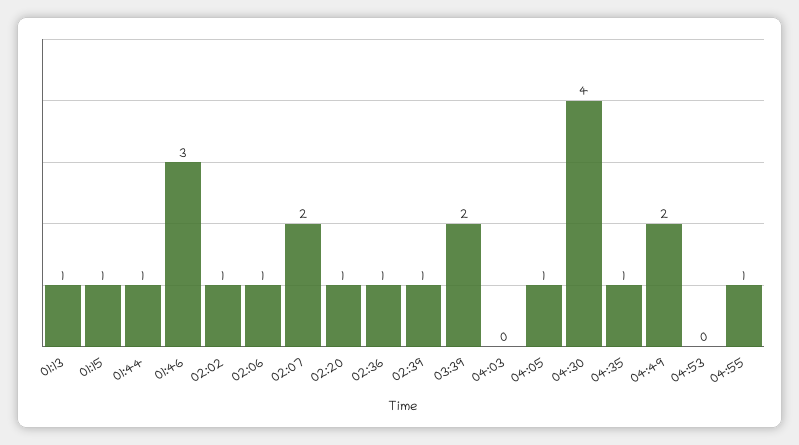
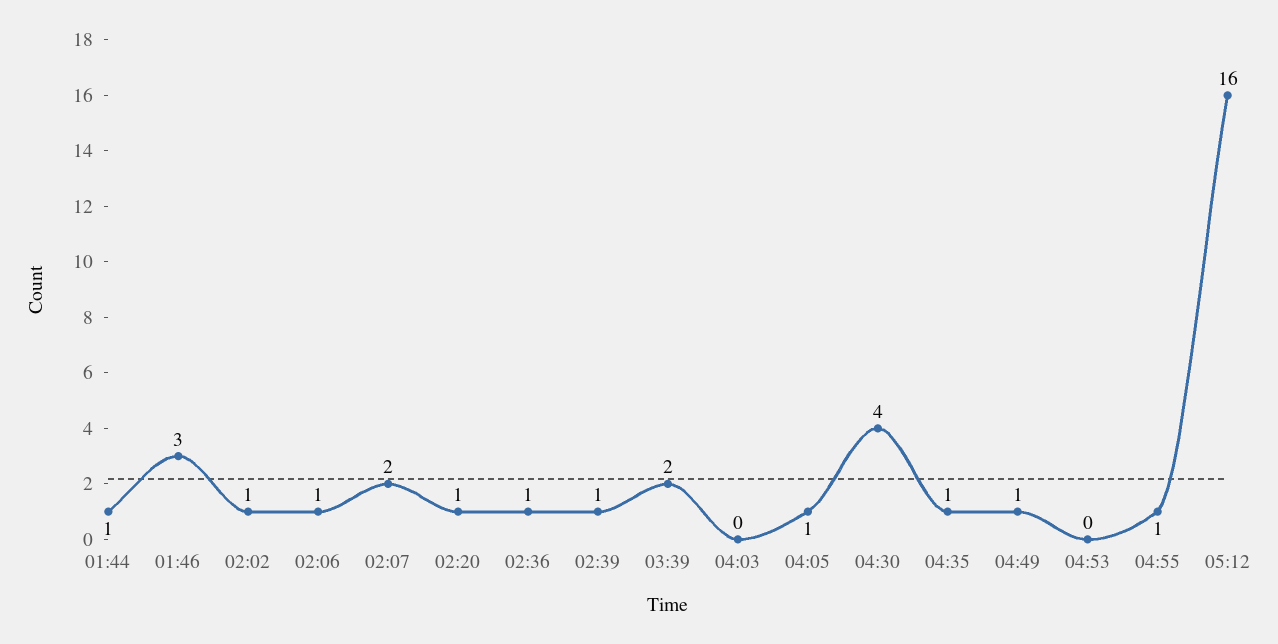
01:13: 1 -> none
01:15: 1 -> none
04:49: 2 -> 1
05:12: none -> 16

